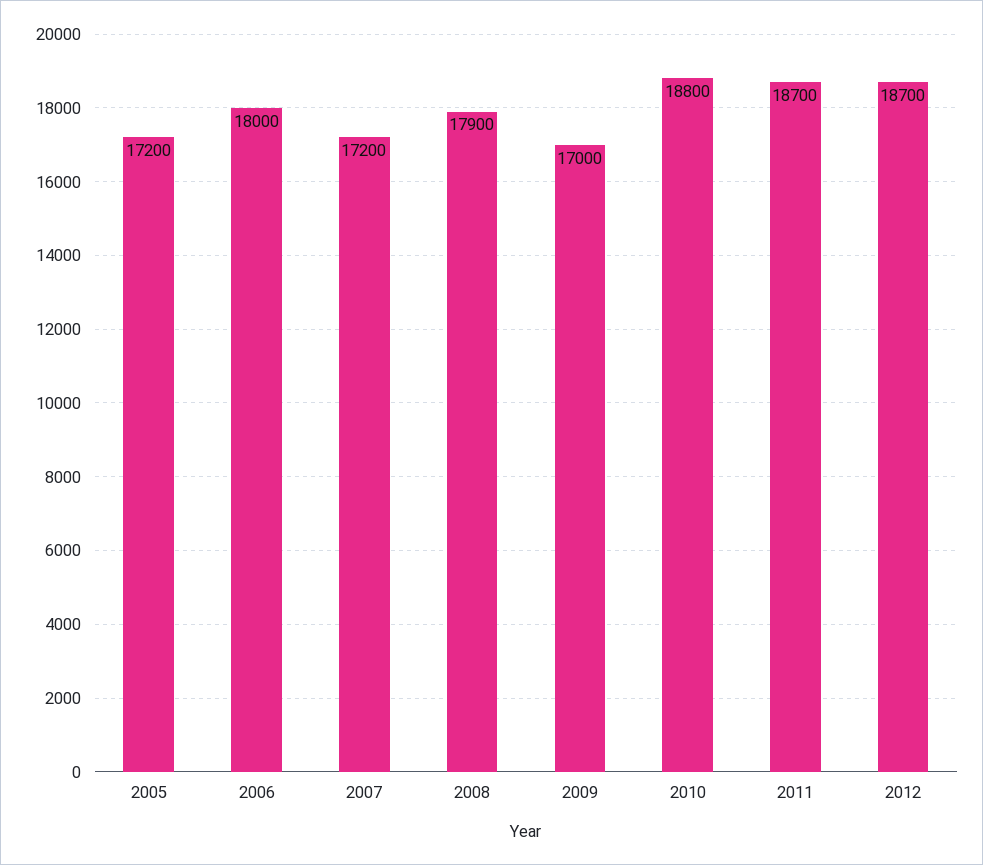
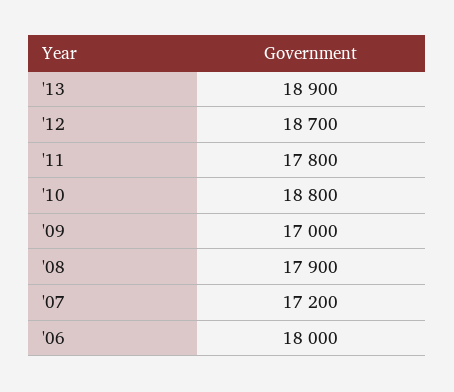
2005: 17200 -> none
2011: 18700 -> 17800
'13: none -> 18900

